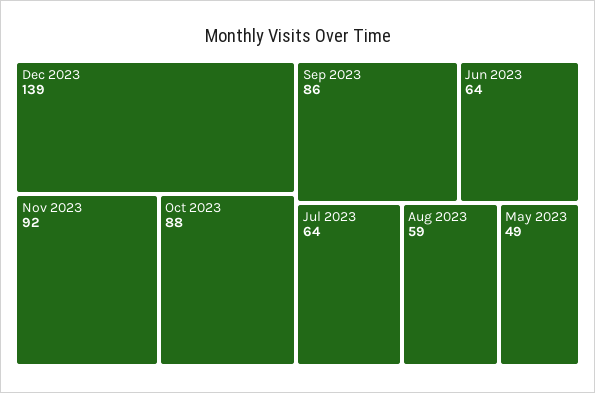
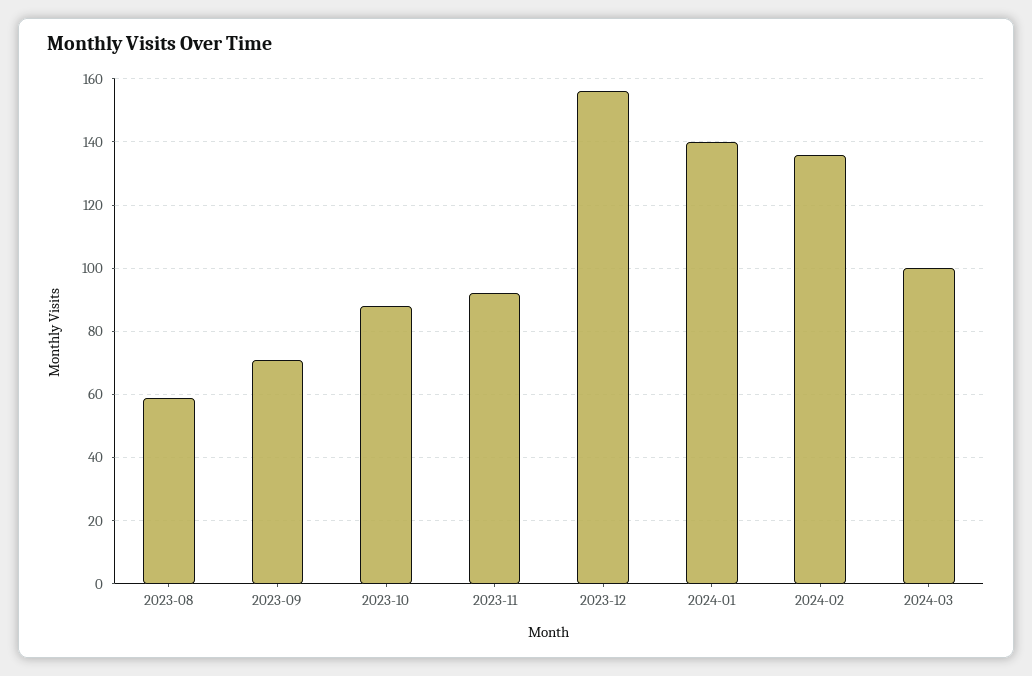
Dec 2023: 139 -> 155
Sep 2023: 86 -> 70
Jun 2023: 64 -> none
Jul 2023: 64 -> none
May 2023: 49 -> none
2024-01: none -> 140
2024-02: none -> 135
2024-03: none -> 100

